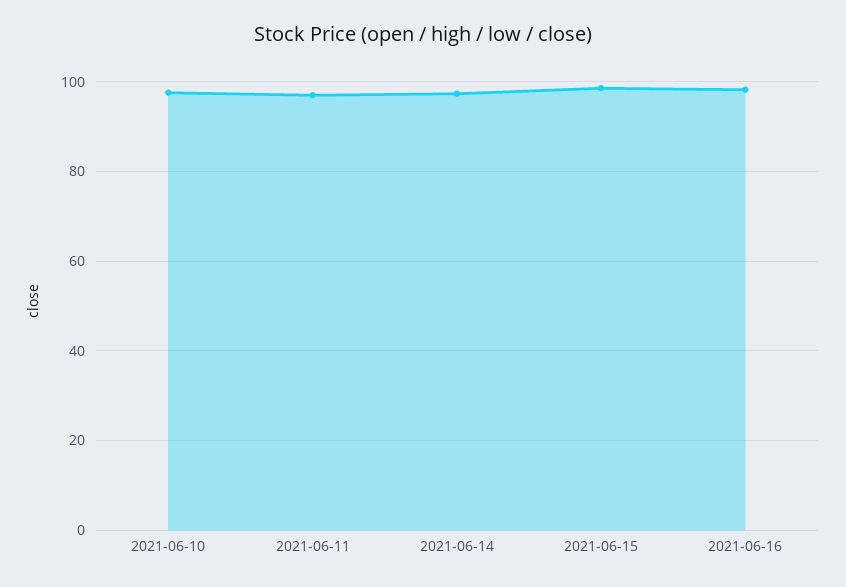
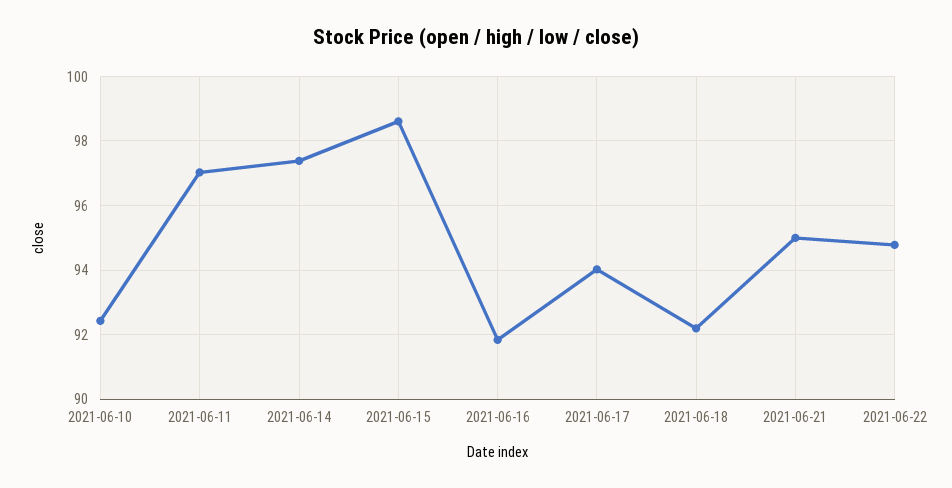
2021-06-10: 98 -> 92.4
2021-06-16: 98 -> 91.8
2021-06-17: none -> 94
2021-06-18: none -> 92.2
2021-06-21: none -> 95
2021-06-22: none -> 94.8

